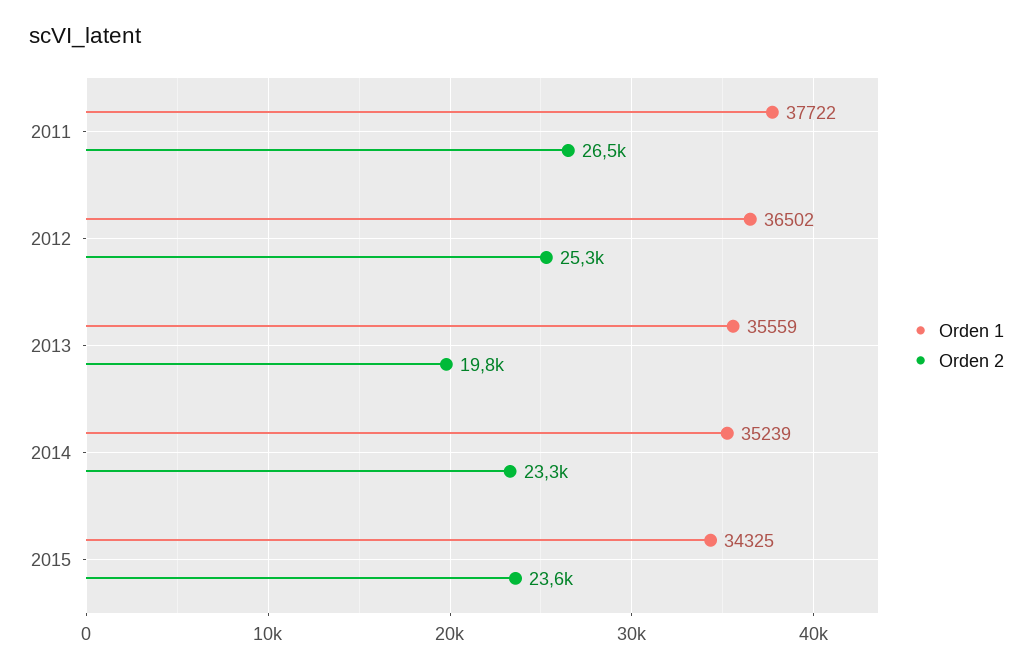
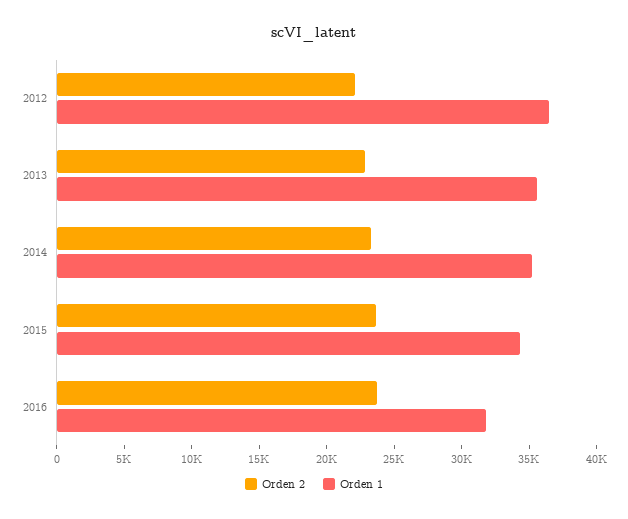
Orden 1, 2011: 37722 -> none
Orden 2, 2011: 26500 -> none
Orden 2, 2012: 25300 -> 22000
Orden 2, 2013: 19800 -> 23000
Orden 2, 2016: none -> 24000
Orden 1, 2016: none -> 32000

